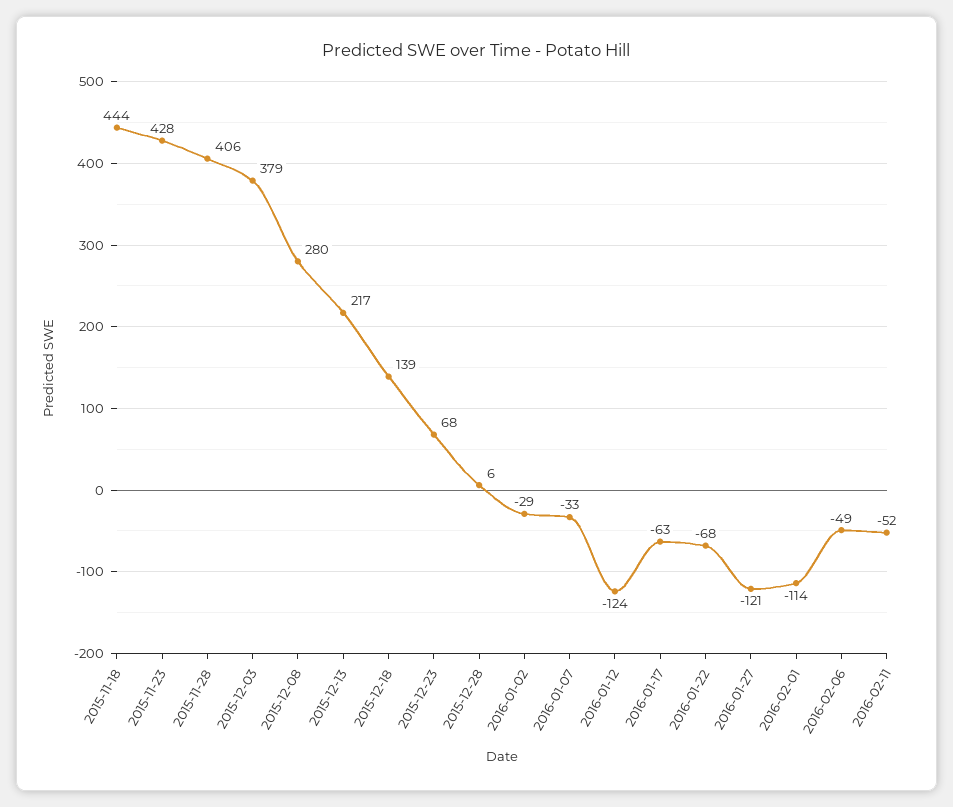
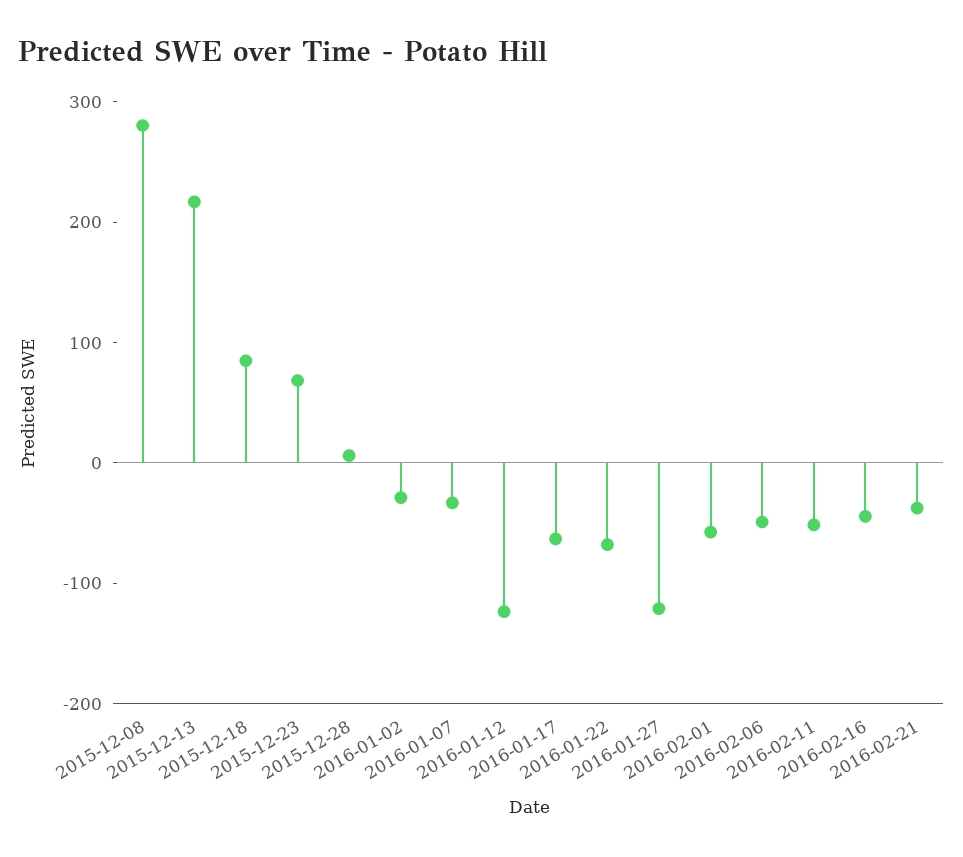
2015-11-18: 444 -> none
2015-11-23: 428 -> none
2015-11-28: 406 -> none
2015-12-03: 379 -> none
2015-12-18: 139 -> 80
2016-02-01: -114 -> -60
2016-02-16: none -> -40
2016-02-21: none -> -40

